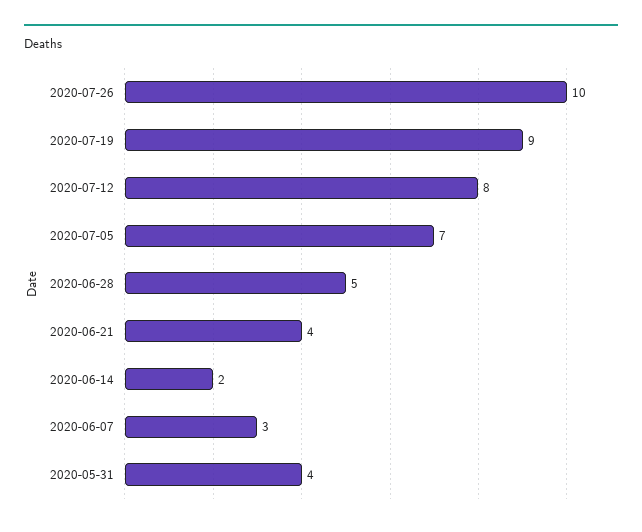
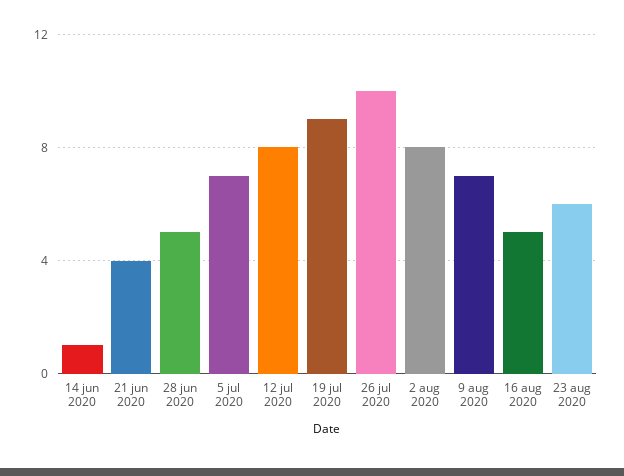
2020-06-14: 2 -> 1
2020-06-07: 3 -> none
2020-05-31: 4 -> none
2 aug 2020: none -> 8
9 aug 2020: none -> 7
16 aug 2020: none -> 5
23 aug 2020: none -> 6

